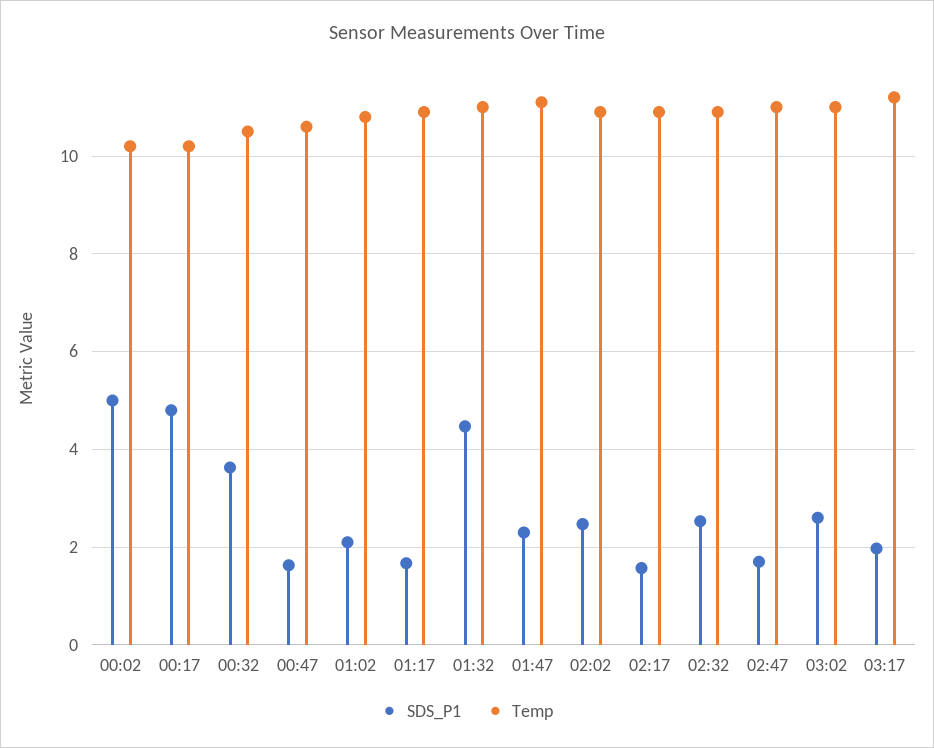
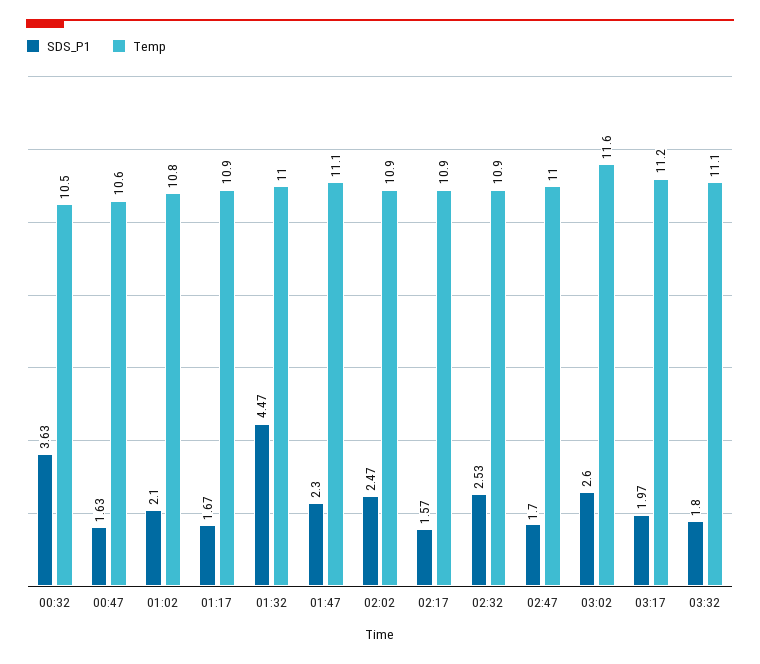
SDS_P1, 00:02: 5 -> none
Temp, 00:02: 10.2 -> none
SDS_P1, 00:17: 4.8 -> none
Temp, 00:17: 10.2 -> none
Temp, 03:02: 11 -> 11.6
SDS_P1, 03:32: none -> 1.8
Temp, 03:32: none -> 11.1

